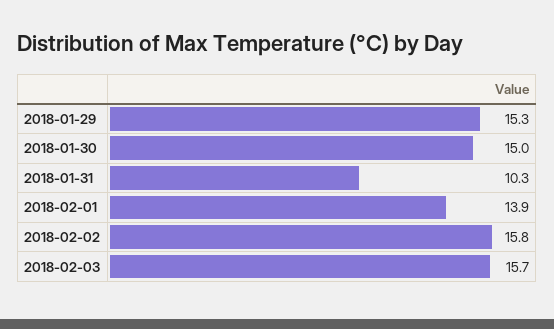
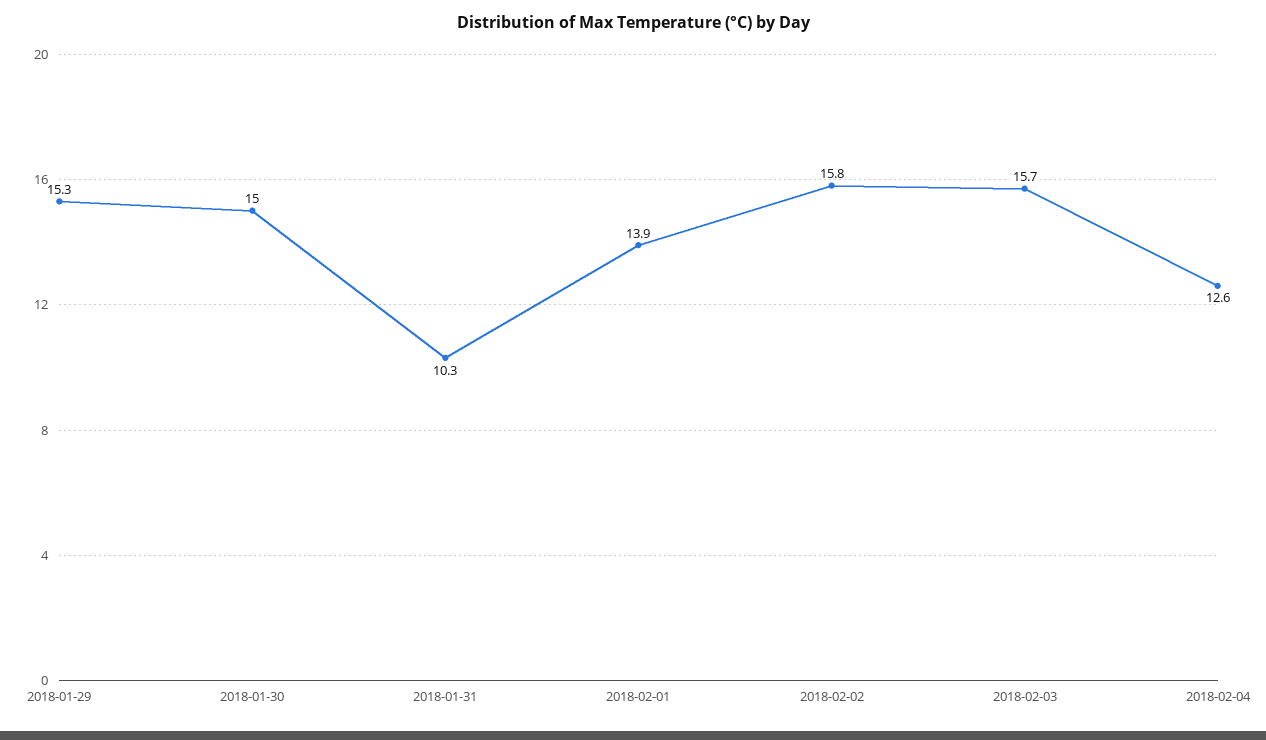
2018-02-04: none -> 12.6

